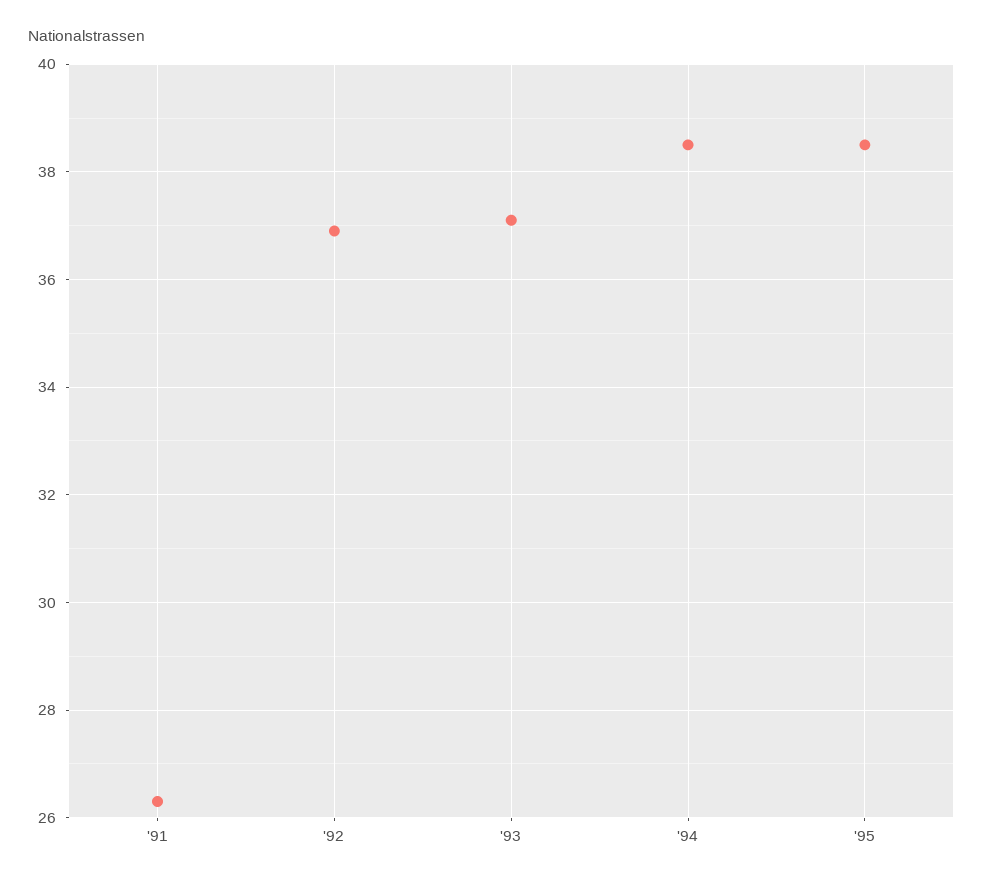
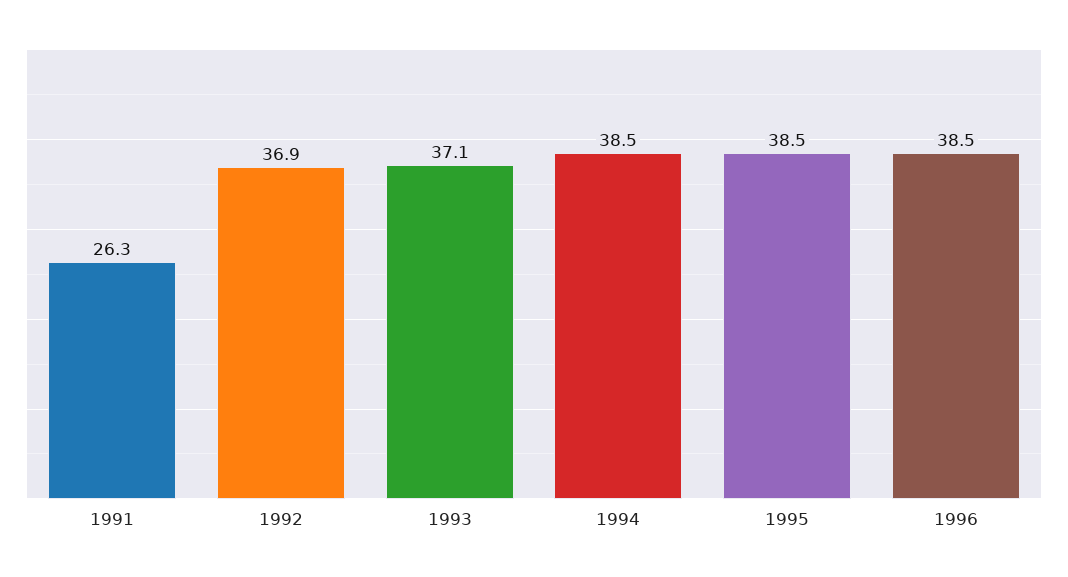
1996: none -> 38.5

